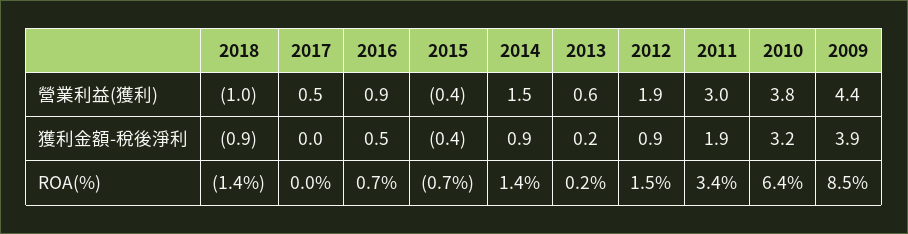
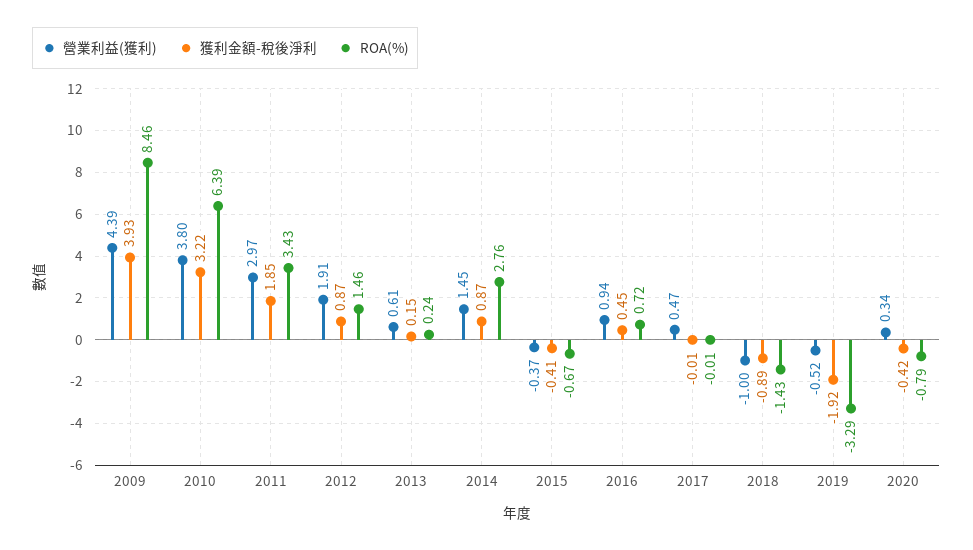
ROA(%), 2014: 1.4 -> 2.76
營業利益(獲利), 2019: none -> -0.52
獲利金額-稅後淨利, 2019: none -> -1.92
ROA(%), 2019: none -> -3.29
營業利益(獲利), 2020: none -> 0.34
獲利金額-稅後淨利, 2020: none -> -0.42
ROA(%), 2020: none -> -0.79

